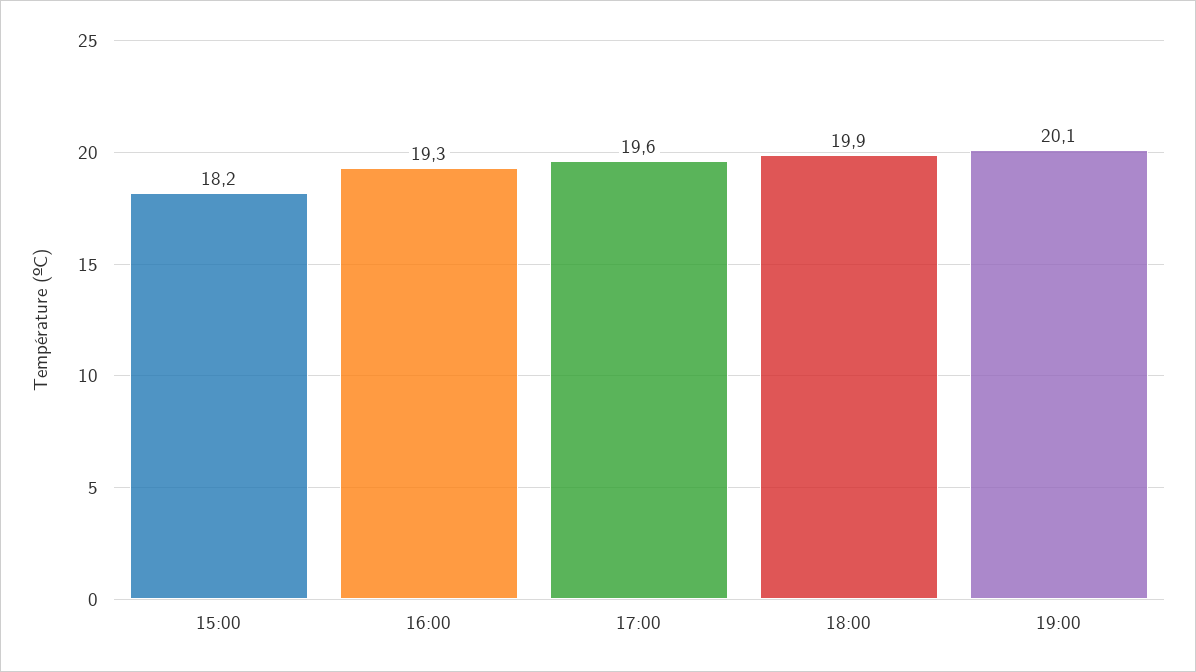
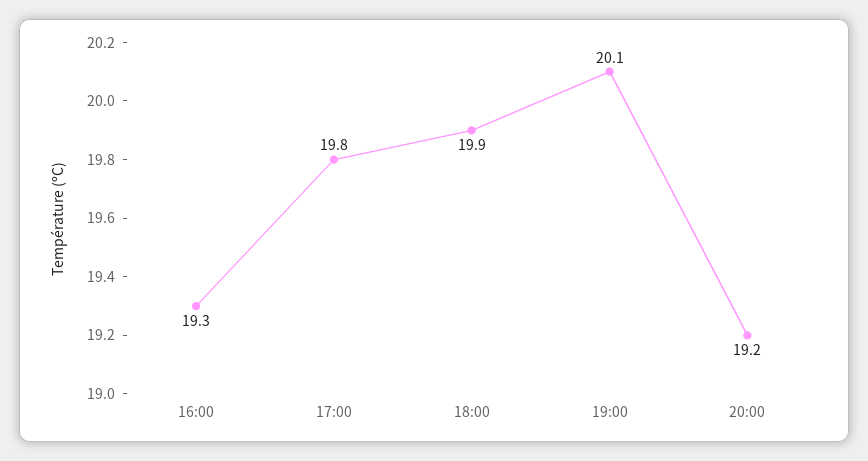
15:00: 18.2 -> none
17:00: 19.6 -> 19.8
20:00: none -> 19.2

